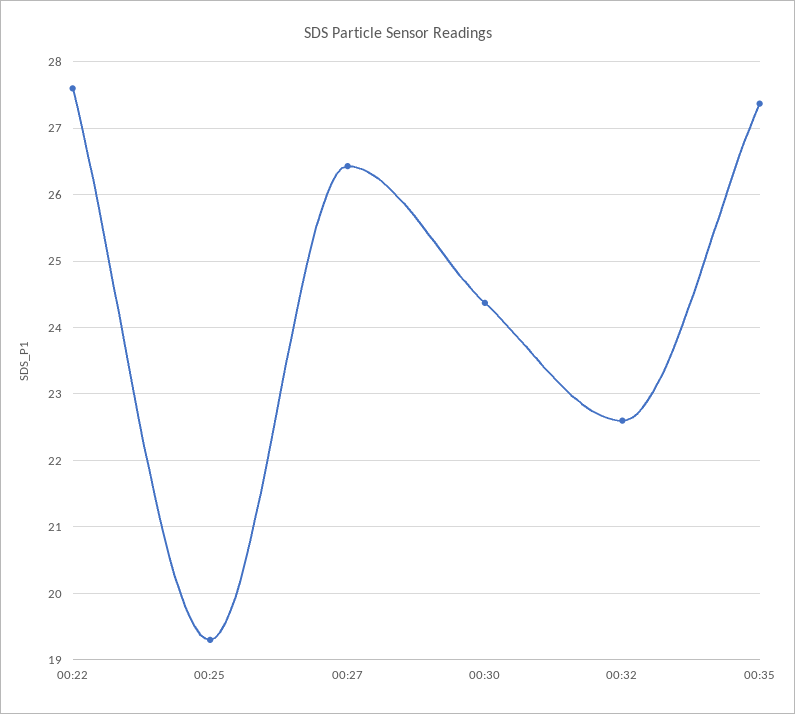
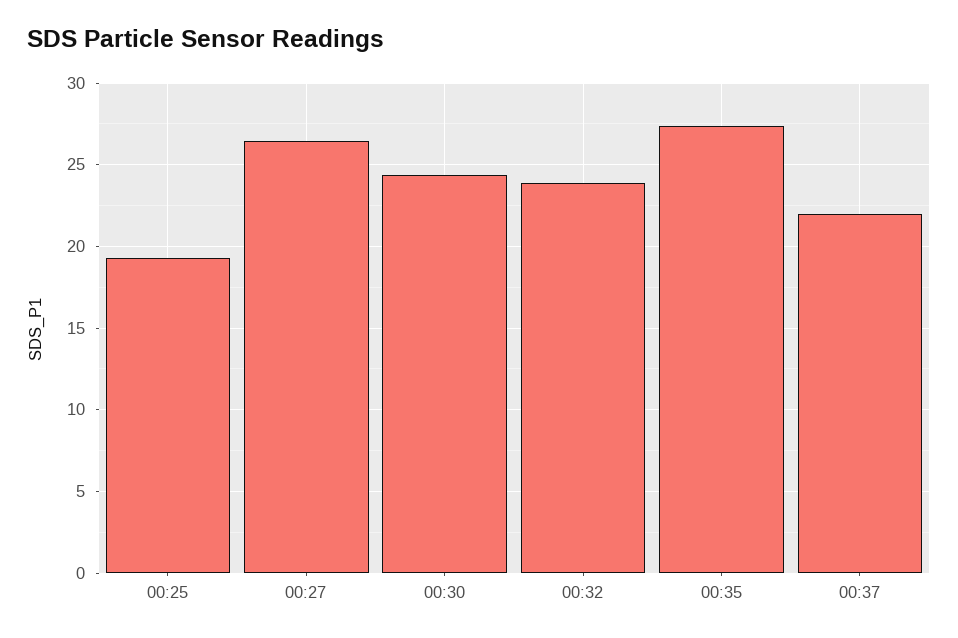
00:22: 27.6 -> none
00:32: 22.6 -> 24
00:37: none -> 22

